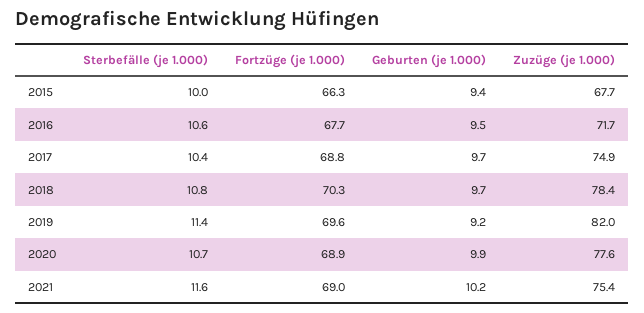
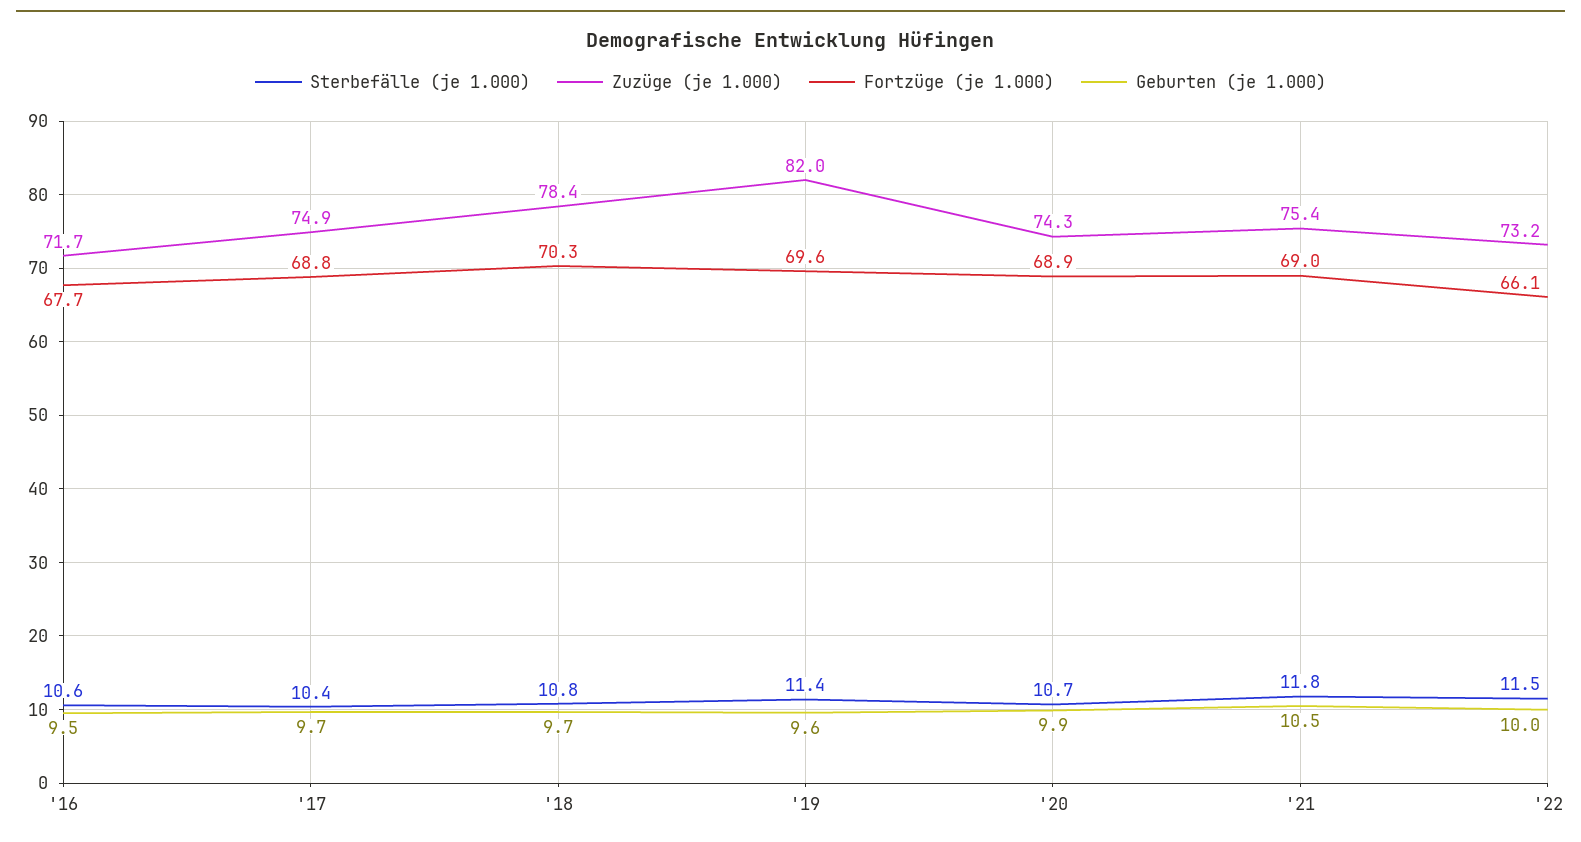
Sterbefälle (je 1.000), 2015: 10 -> none
Fortzüge (je 1.000), 2015: 66.3 -> none
Geburten (je 1.000), 2015: 9.4 -> none
Zuzüge (je 1.000), 2015: 67.7 -> none
Geburten (je 1.000), 2019: 9.2 -> 9.6
Zuzüge (je 1.000), 2020: 77.6 -> 74.3
Sterbefälle (je 1.000), 2021: 11.6 -> 11.8
Geburten (je 1.000), 2021: 10.2 -> 10.5
Sterbefälle (je 1.000), '22: none -> 11.5
Zuzüge (je 1.000), '22: none -> 73.2
Fortzüge (je 1.000), '22: none -> 66.1
Geburten (je 1.000), '22: none -> 10

